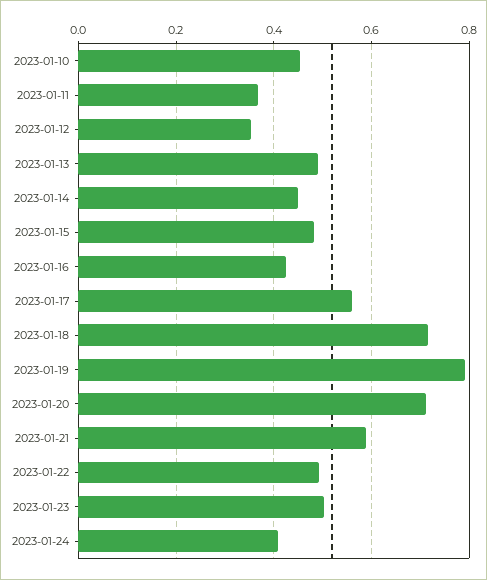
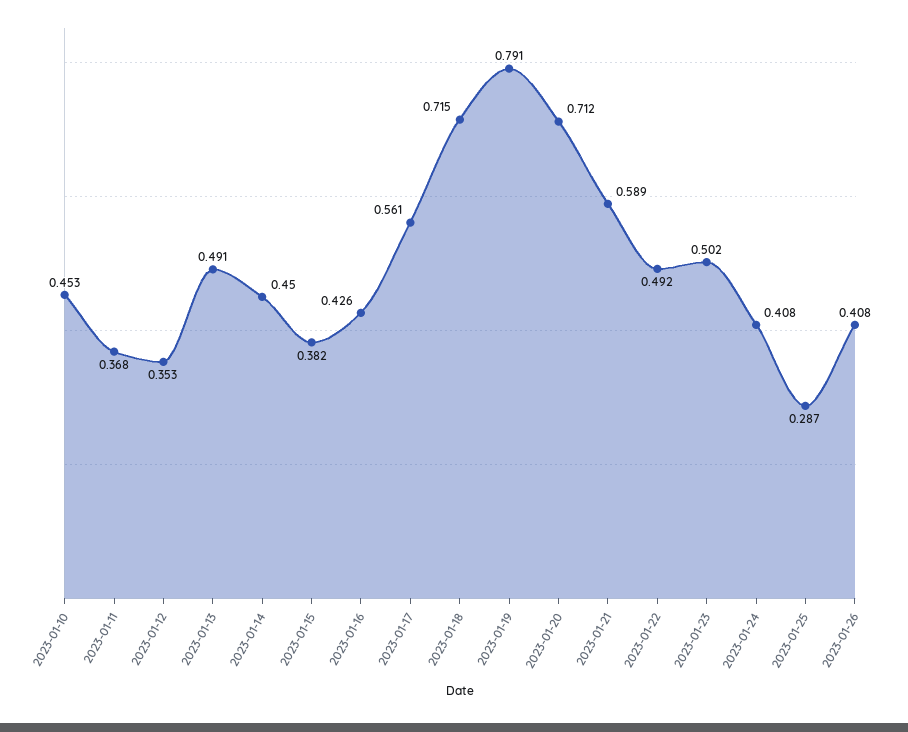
2023-01-15: 0.48 -> 0.382
2023-01-25: none -> 0.287
2023-01-26: none -> 0.408

